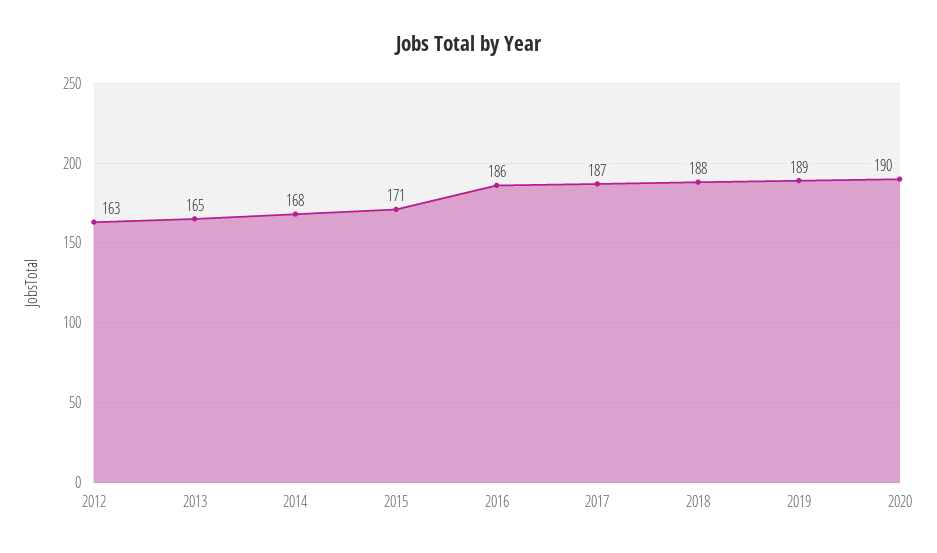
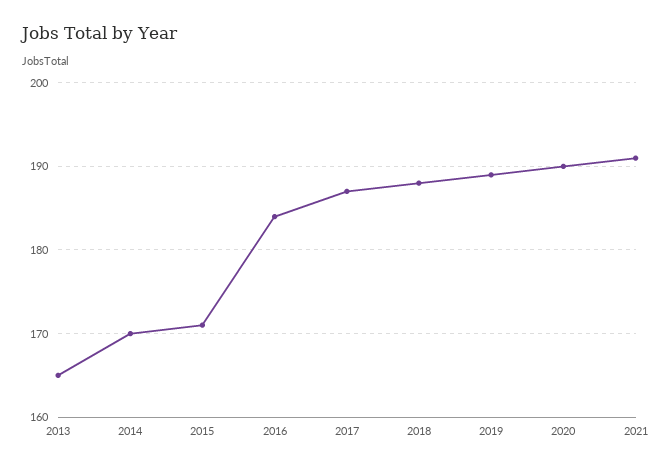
2012: 163 -> none
2014: 168 -> 170
2016: 186 -> 184
2021: none -> 191

